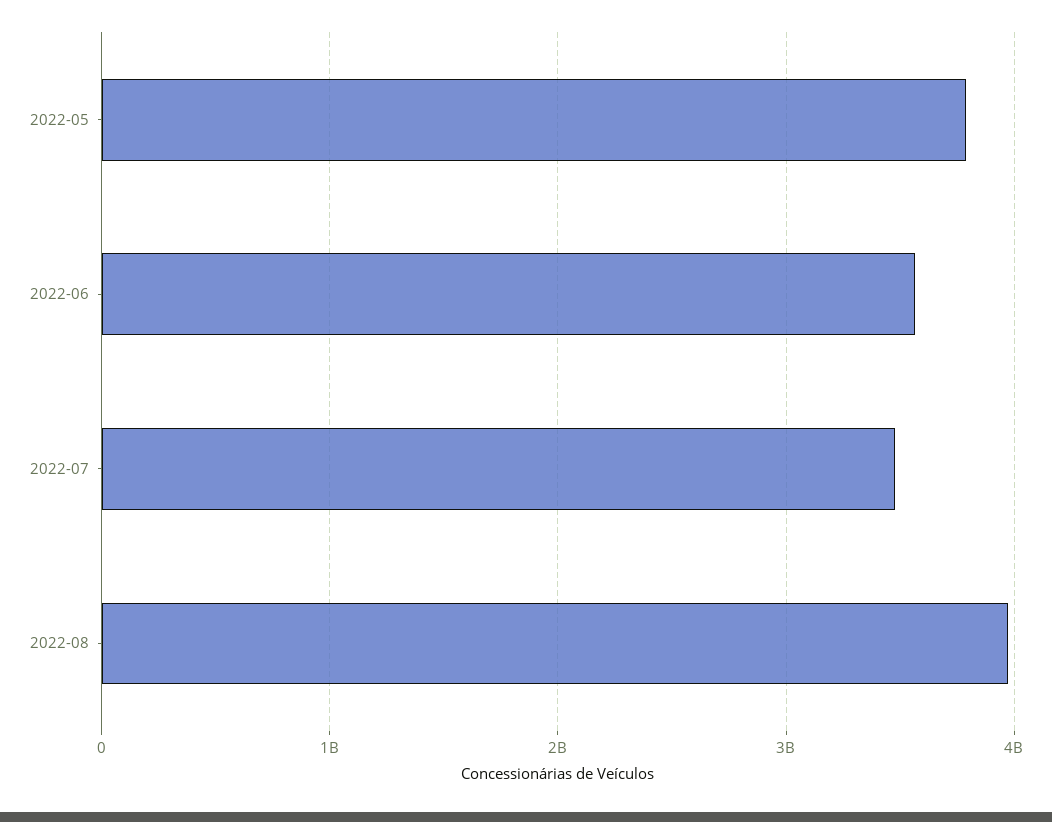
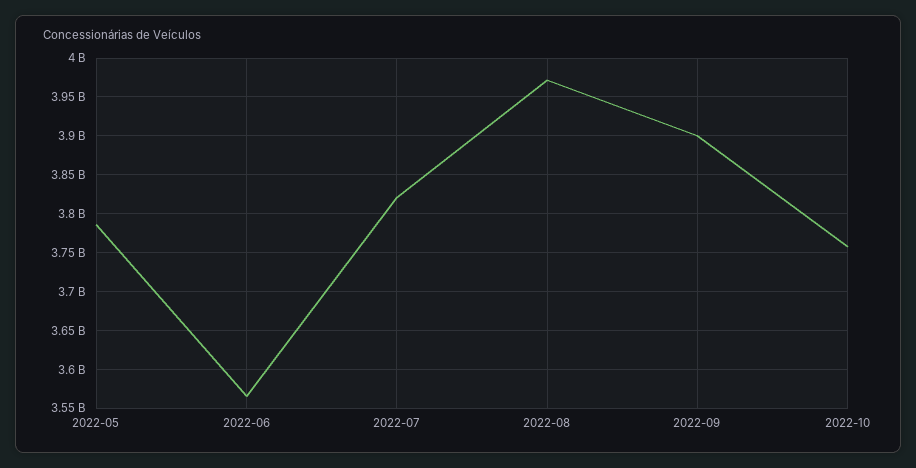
2022-07: 3500000000 -> 3820000000
2022-09: none -> 3900000000
2022-10: none -> 3760000000

